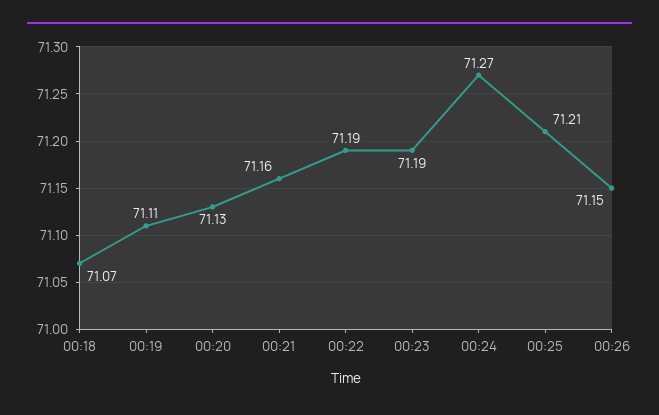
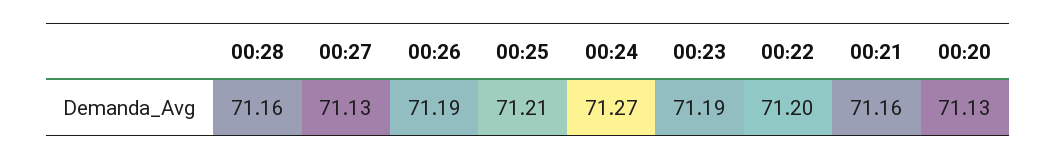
00:18: 71.07 -> none
00:19: 71.11 -> none
00:22: 71.19 -> 71.2
00:26: 71.15 -> 71.19
00:28: none -> 71.16
00:27: none -> 71.13

